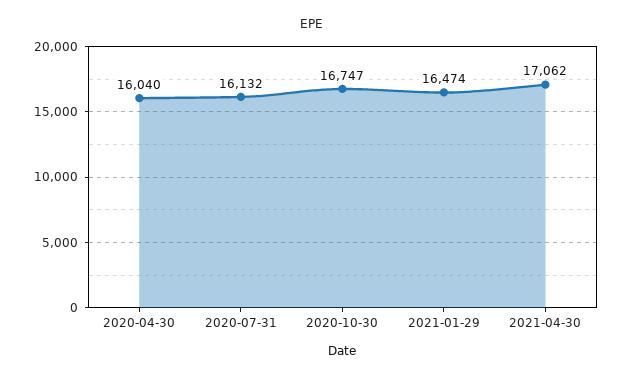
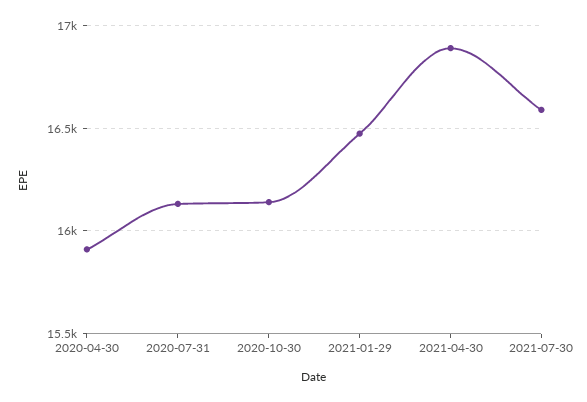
2020-04-30: 16040 -> 15900
2020-10-30: 16747 -> 16150
2021-04-30: 17062 -> 16900
2021-07-30: none -> 16600

